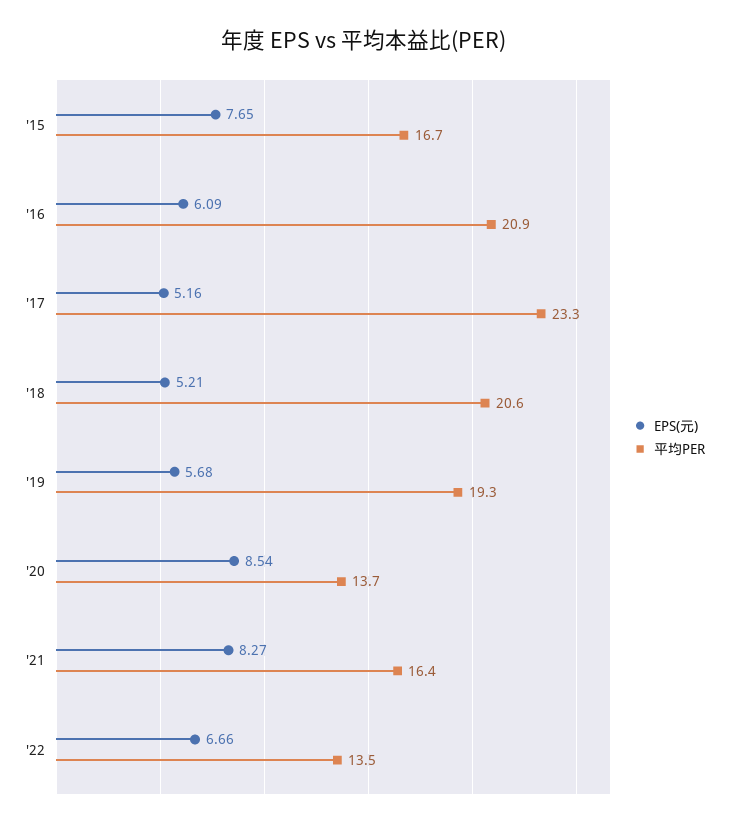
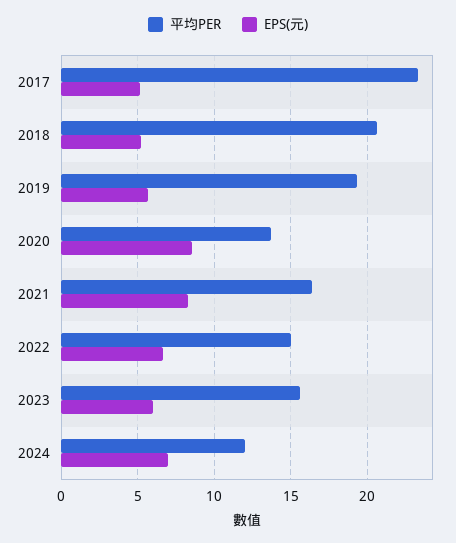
EPS(元), '15: 7.65 -> none
平均PER, '15: 16.7 -> none
EPS(元), '16: 6.09 -> none
平均PER, '16: 20.9 -> none
平均PER, '22: 13.5 -> 15
平均PER, 2023: none -> 15.5
EPS(元), 2023: none -> 6
平均PER, 2024: none -> 12
EPS(元), 2024: none -> 7

